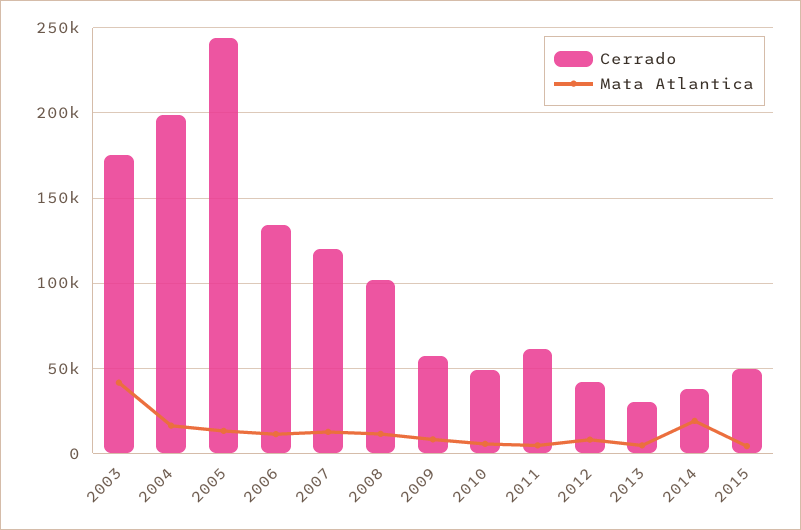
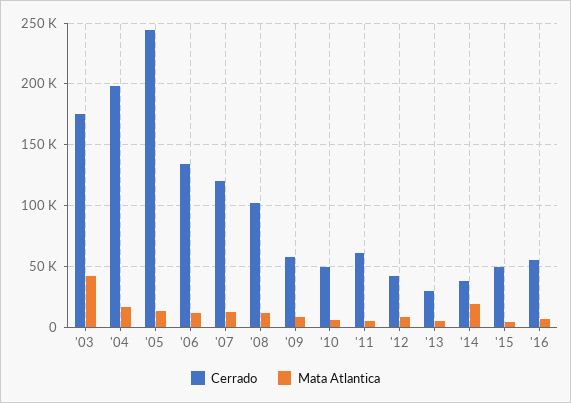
Cerrado, '16: none -> 55000
Mata Atlantica, '16: none -> 5000

